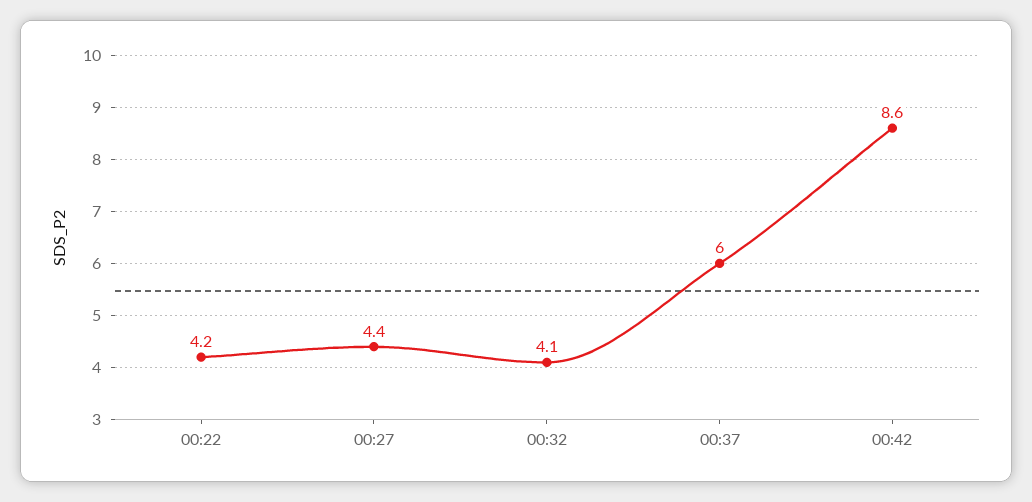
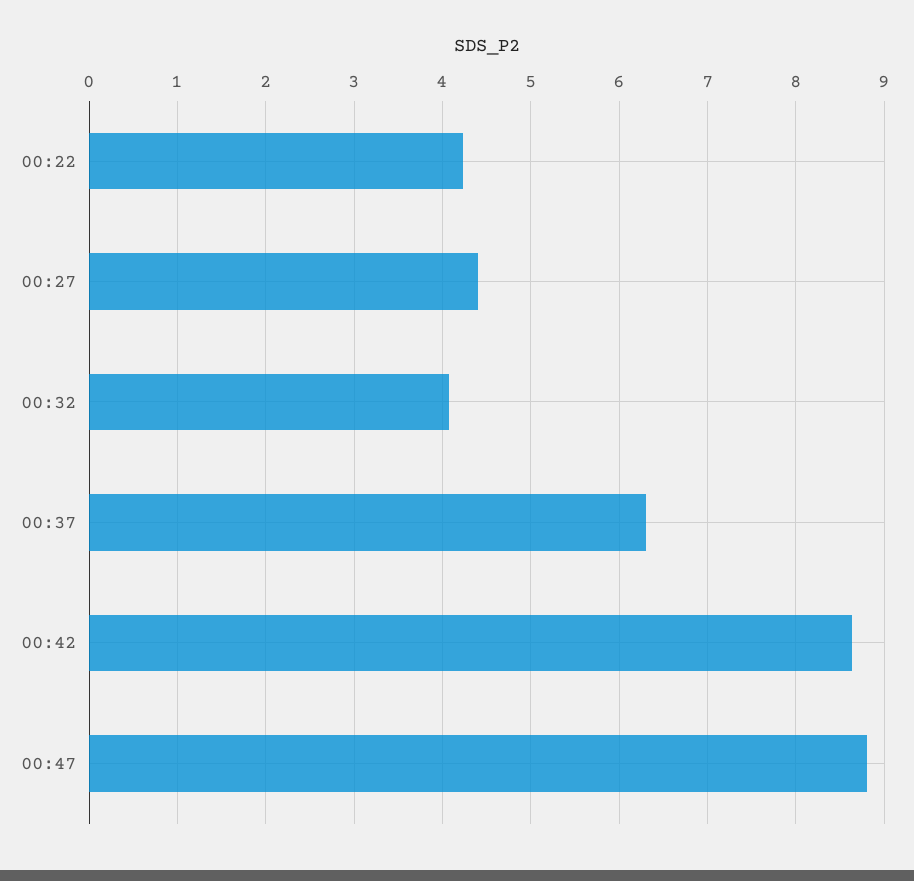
00:37: 6 -> 6.3
00:47: none -> 8.8

